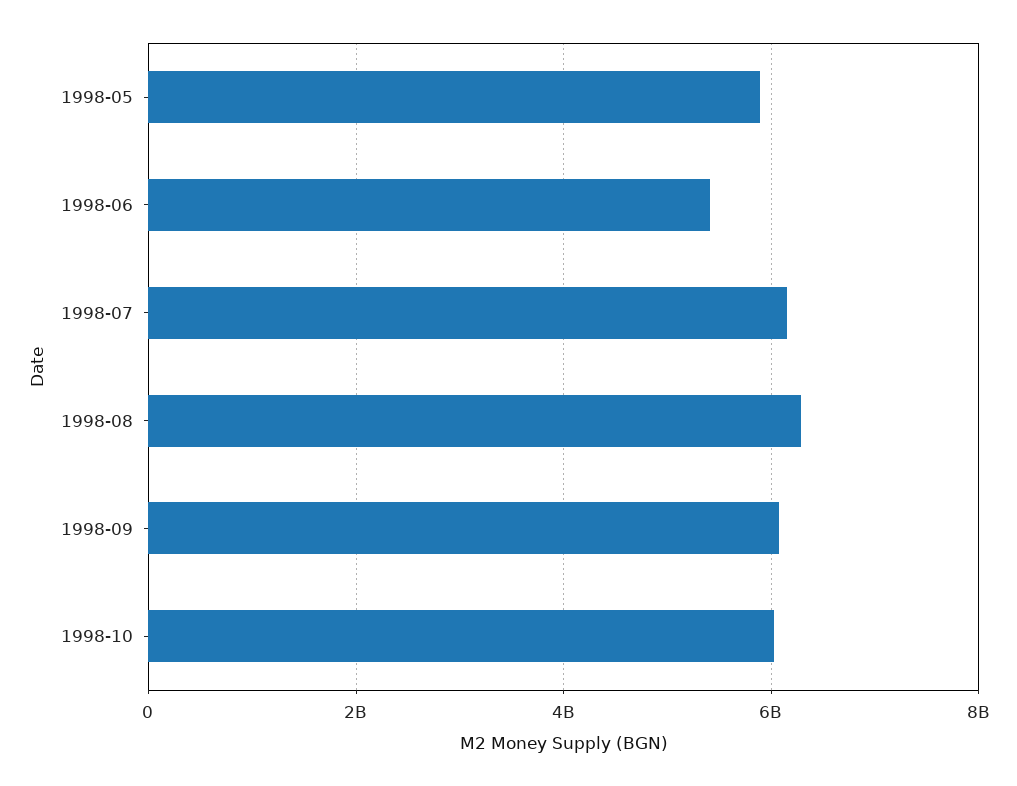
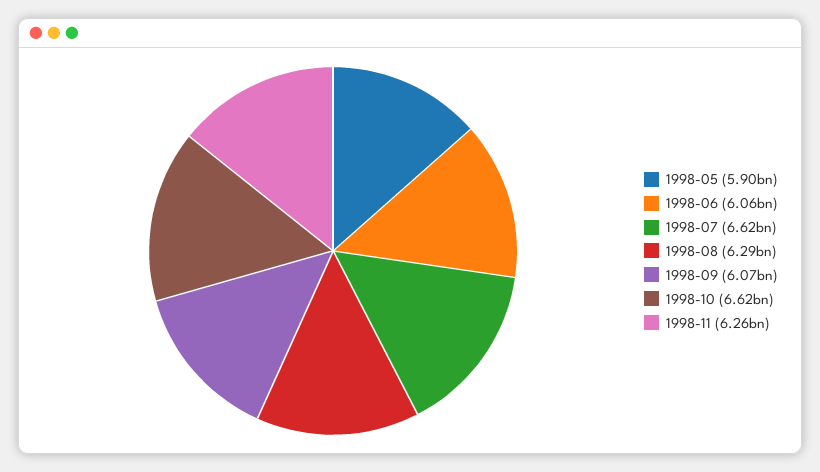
1998-06: 5400000000 -> 6060000000
1998-07: 6200000000 -> 6620000000
1998-10: 6000000000 -> 6620000000
1998-11: none -> 6260000000

